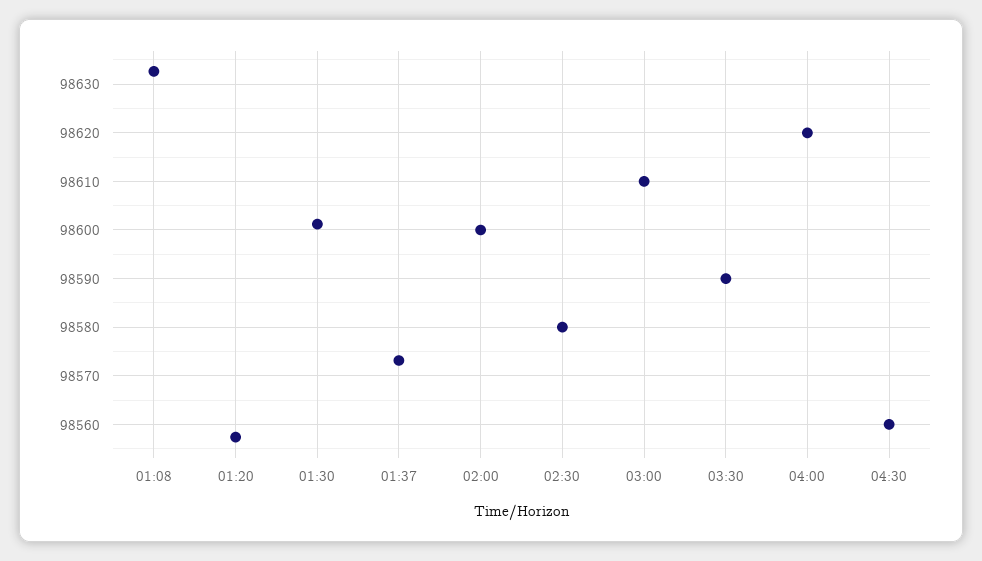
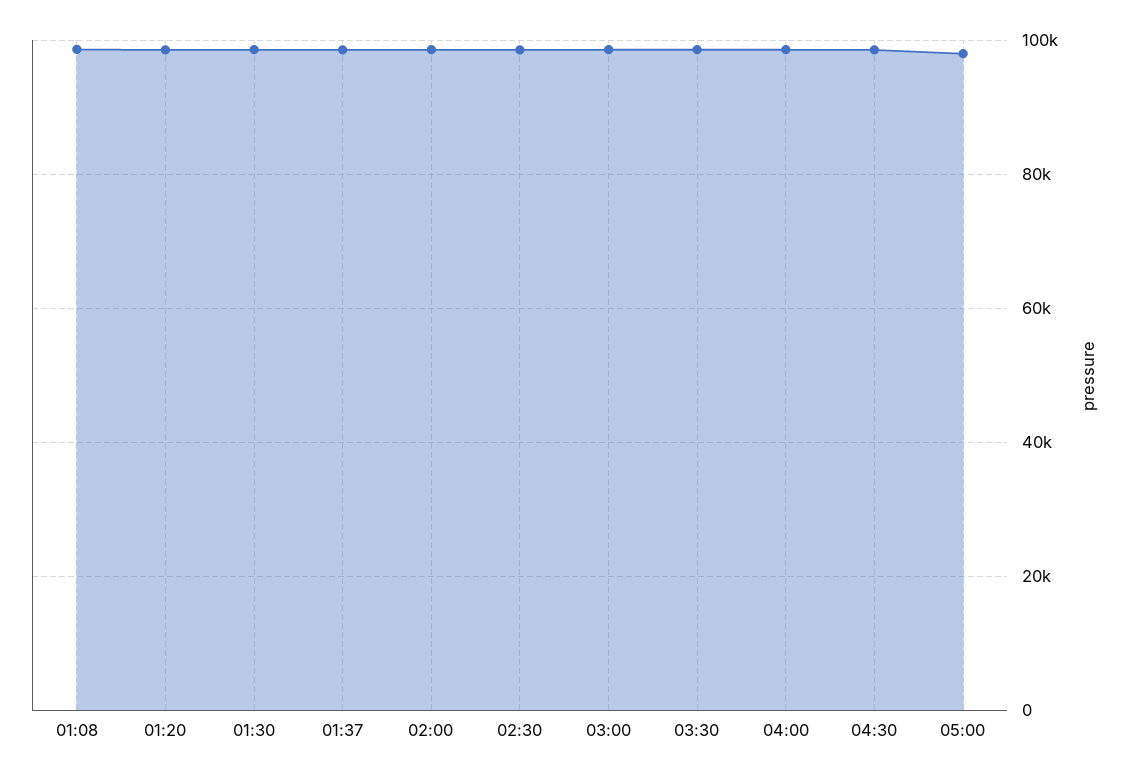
05:00: none -> 98000

